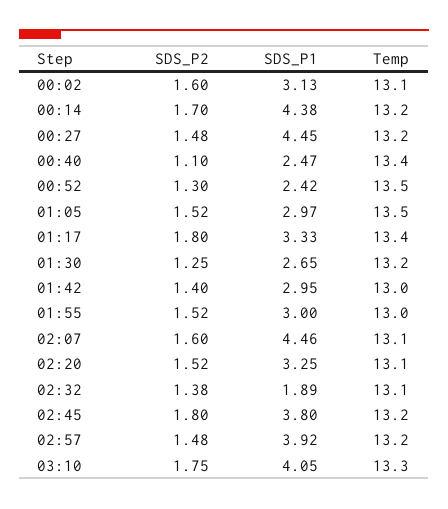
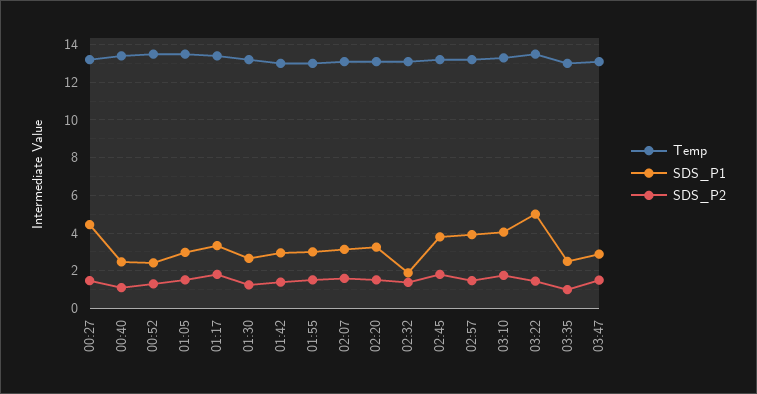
SDS_P2, 00:02: 1.6 -> none
SDS_P1, 00:02: 3.13 -> none
Temp, 00:02: 13.1 -> none
SDS_P2, 00:14: 1.7 -> none
SDS_P1, 00:14: 4.38 -> none
Temp, 00:14: 13.2 -> none
SDS_P1, 02:07: 4.46 -> 3
Temp, 03:22: none -> 13.5
SDS_P1, 03:22: none -> 5
SDS_P2, 03:22: none -> 1.5
Temp, 03:35: none -> 13
SDS_P1, 03:35: none -> 2.5
SDS_P2, 03:35: none -> 1
Temp, 03:47: none -> 13
SDS_P1, 03:47: none -> 3
SDS_P2, 03:47: none -> 1.5

